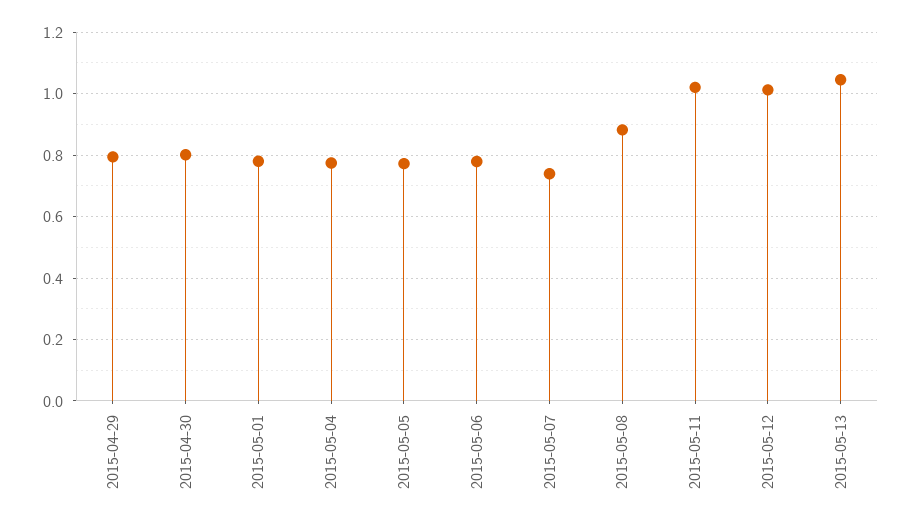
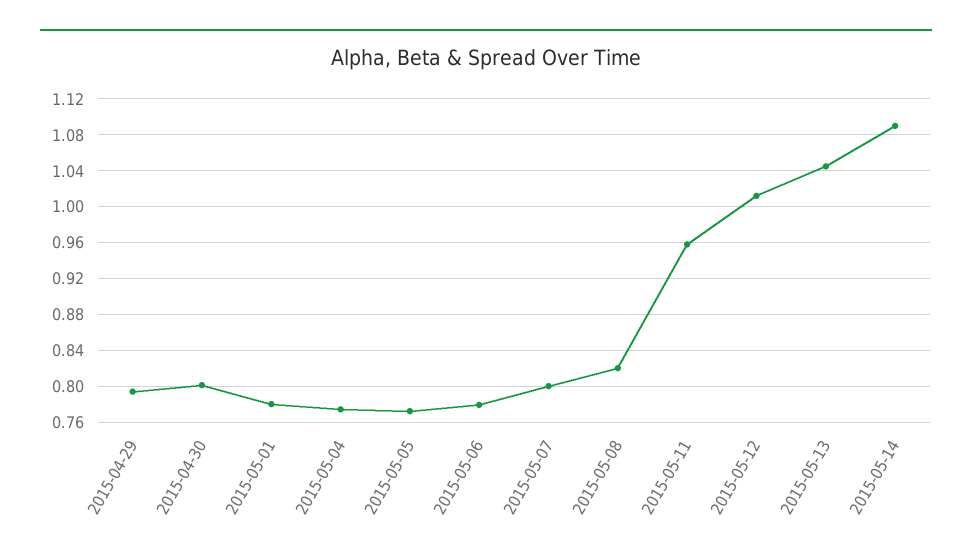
2015-05-07: 0.74 -> 0.8
2015-05-08: 0.88 -> 0.82
2015-05-11: 1.02 -> 0.96
2015-05-14: none -> 1.09

